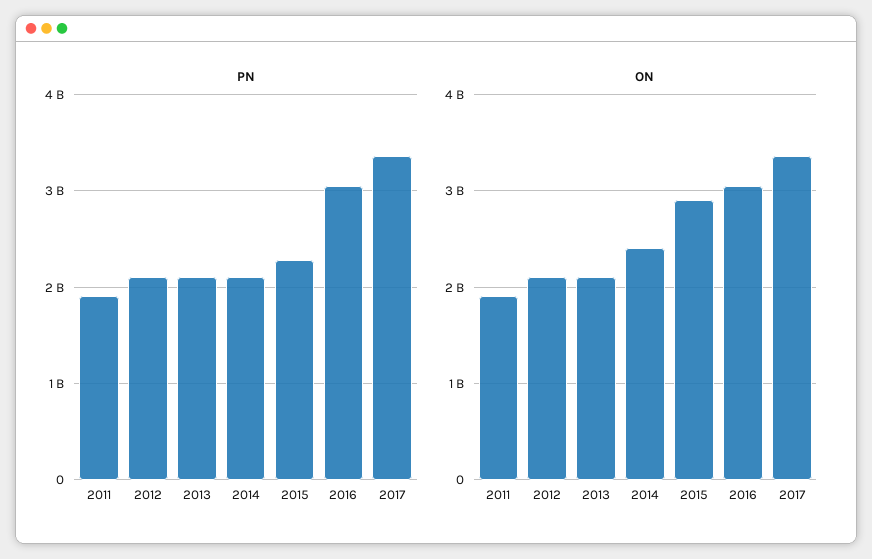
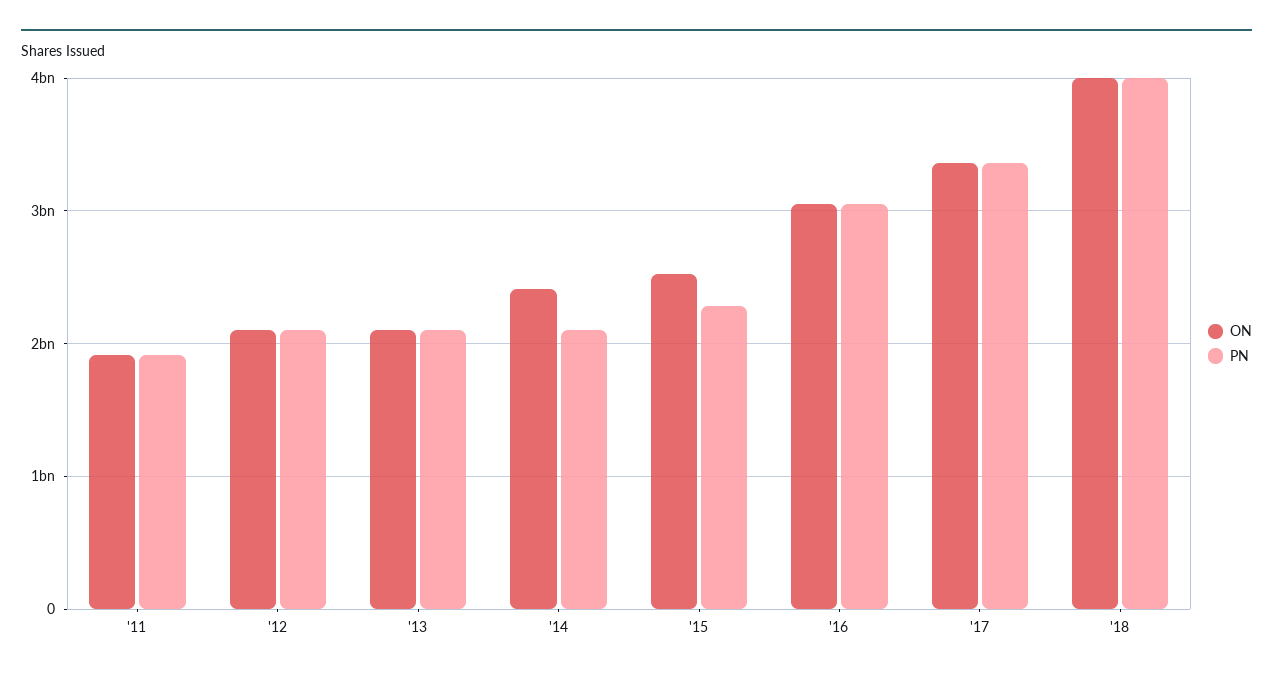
ON, 2015: 2900000000 -> 2500000000
ON, '18: none -> 4000000000
PN, '18: none -> 4000000000

